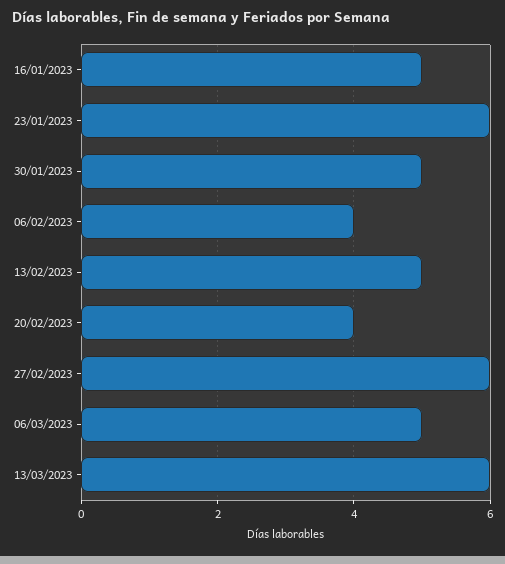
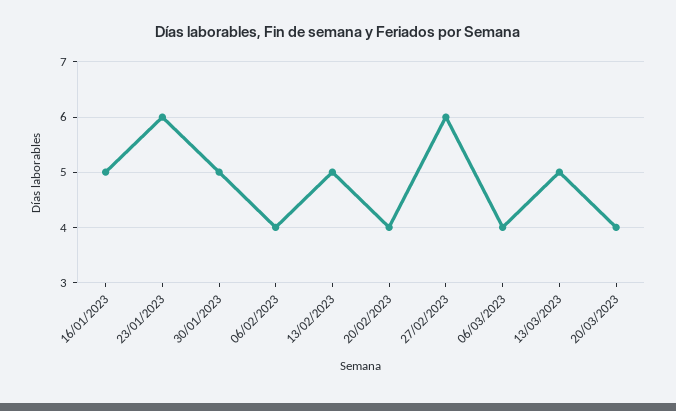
06/03/2023: 5 -> 4
13/03/2023: 6 -> 5
20/03/2023: none -> 4

